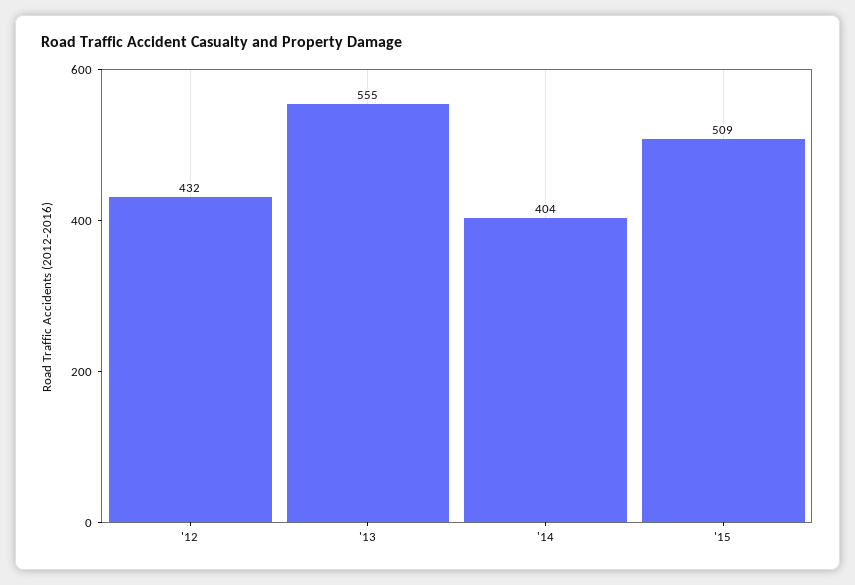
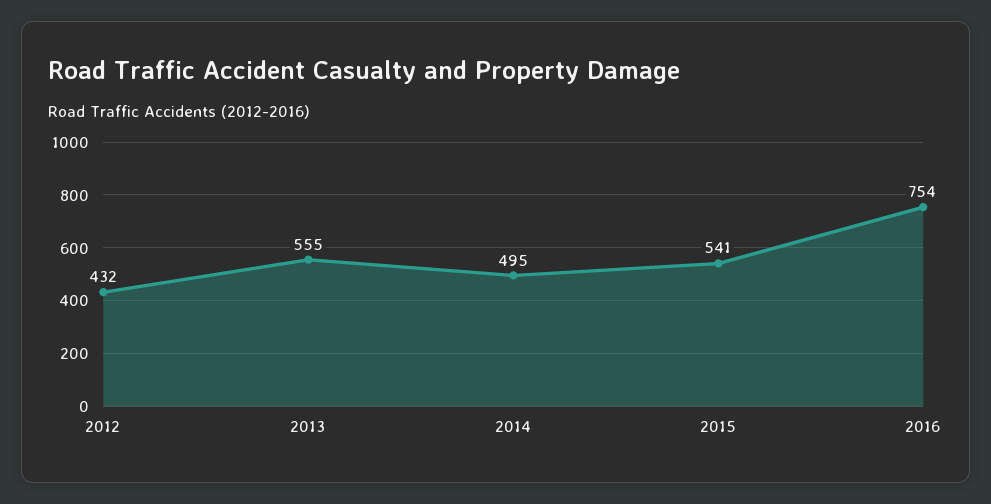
'14: 404 -> 495
'15: 509 -> 541
2016: none -> 754

